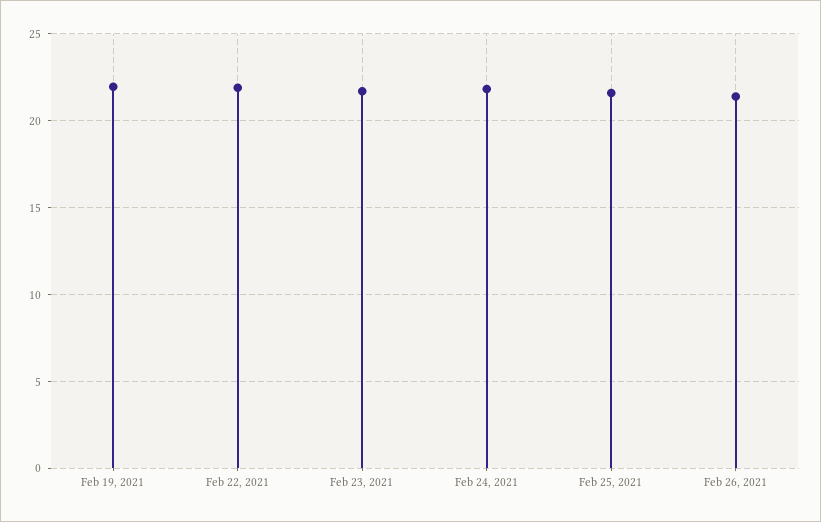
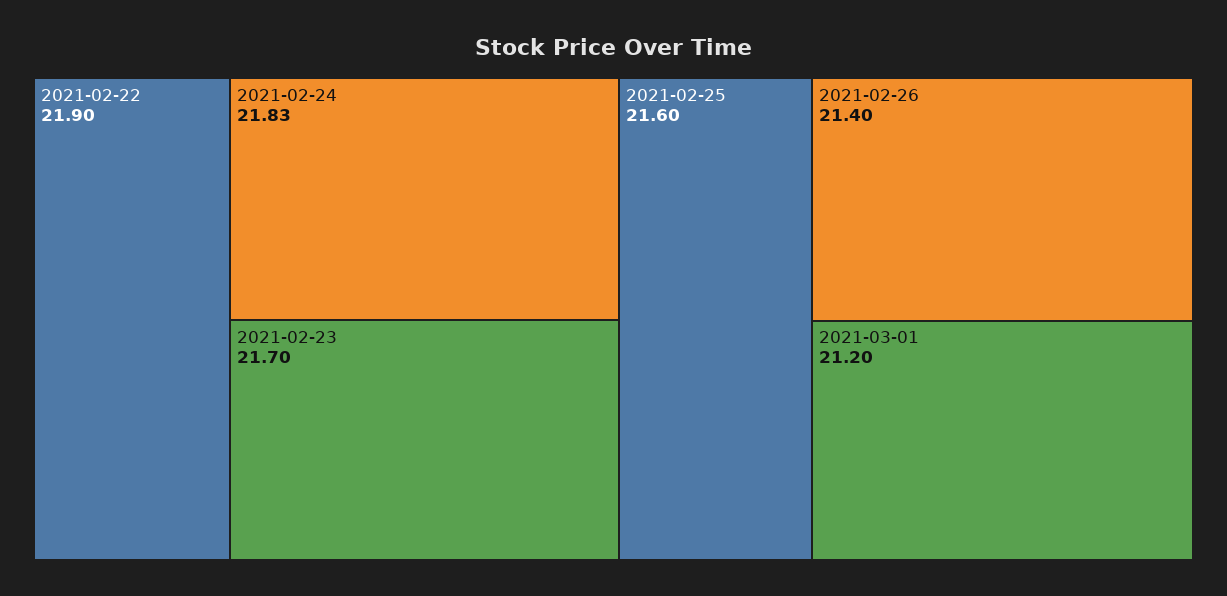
Feb 19, 2021: 22 -> none
2021-03-01: none -> 21.2

